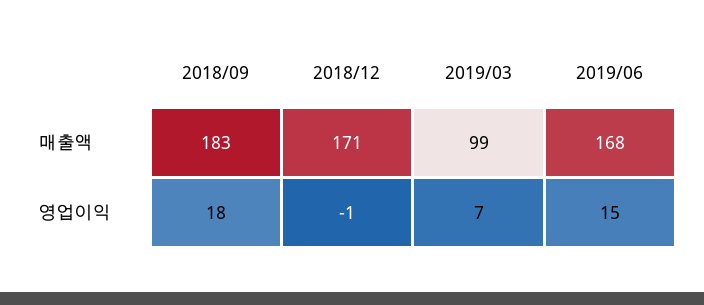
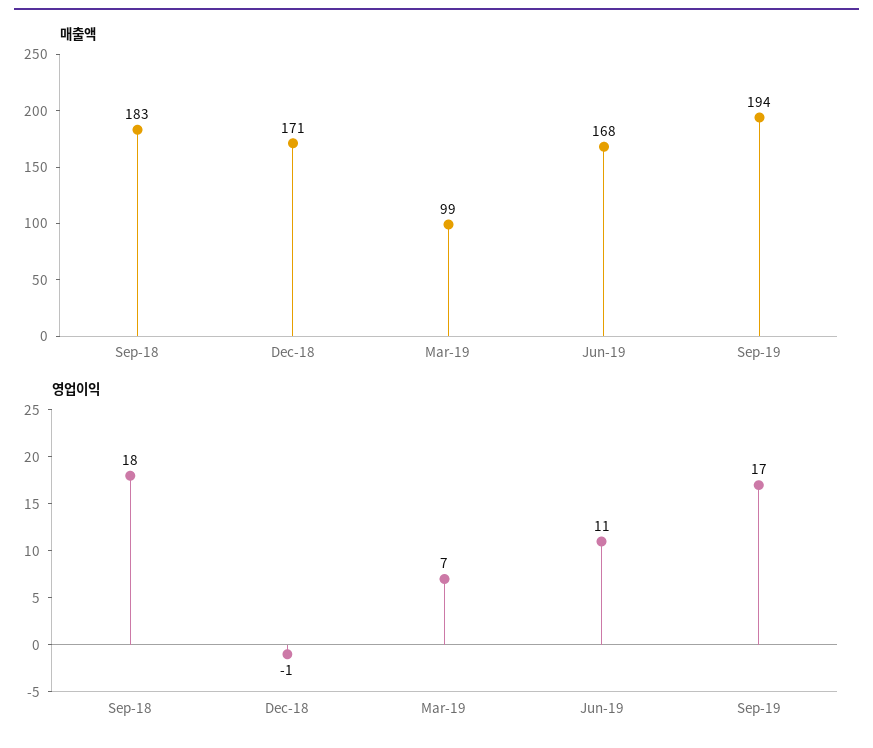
영업이익, 2019/06: 15 -> 11
매출액, Sep-19: none -> 194
영업이익, Sep-19: none -> 17

